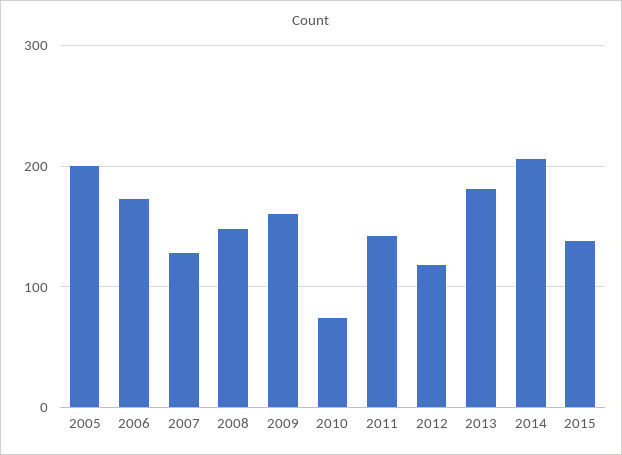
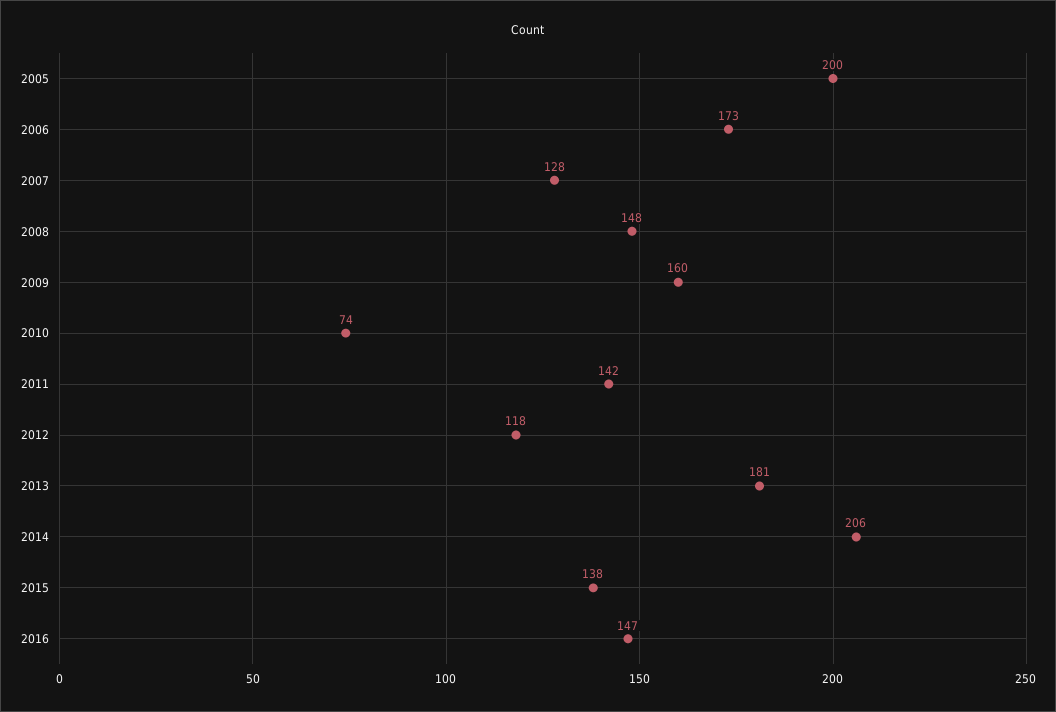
2016: none -> 147

